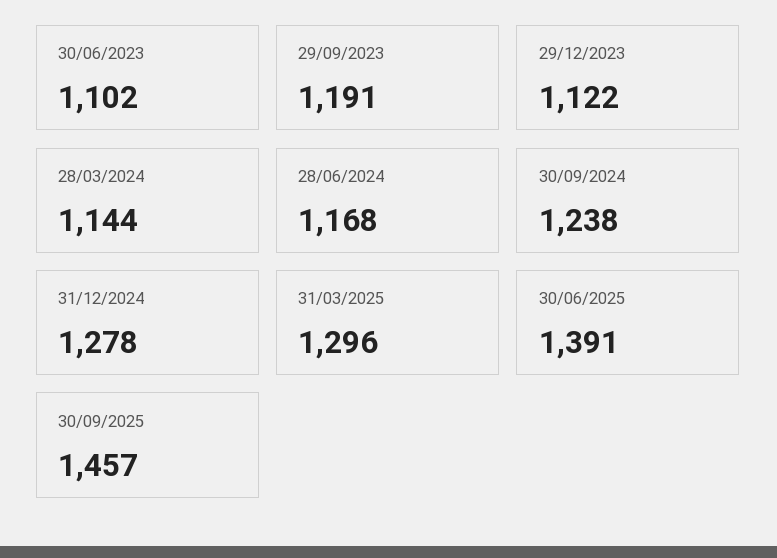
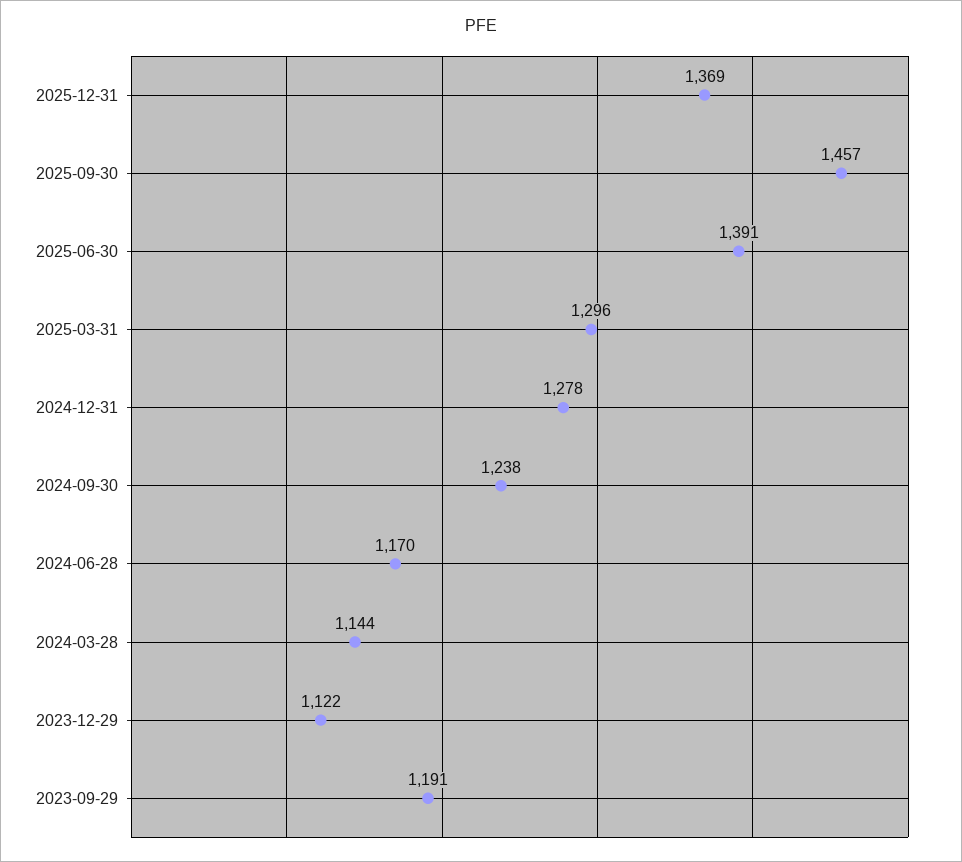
30/06/2023: 1102 -> none
28/06/2024: 1168 -> 1170
2025-12-31: none -> 1369

